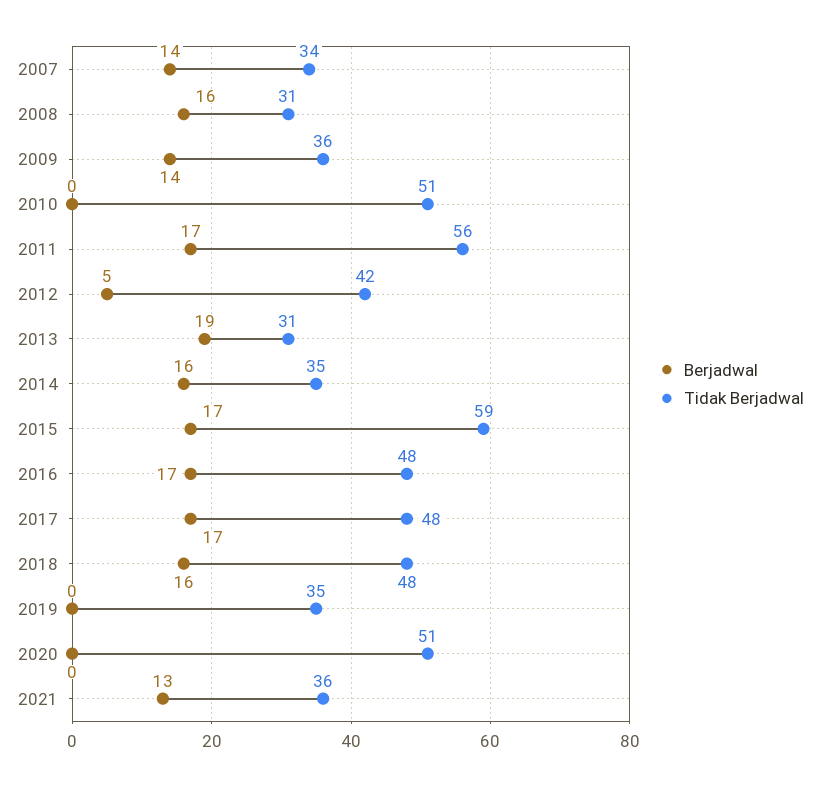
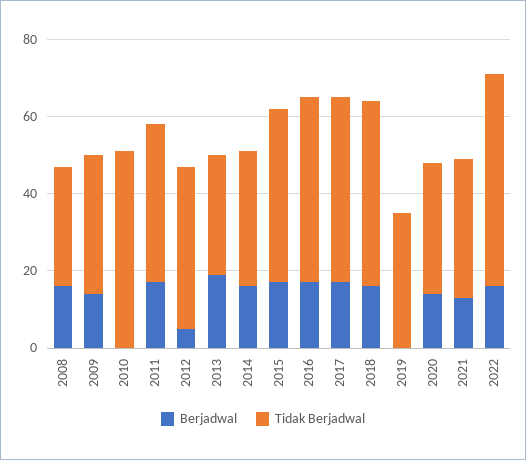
Berjadwal, 2007: 14 -> none
Tidak Berjadwal, 2007: 34 -> none
Tidak Berjadwal, 2011: 56 -> 40
Tidak Berjadwal, 2015: 59 -> 45
Berjadwal, 2020: 0 -> 15
Tidak Berjadwal, 2020: 51 -> 35
Berjadwal, 2022: none -> 15
Tidak Berjadwal, 2022: none -> 55

